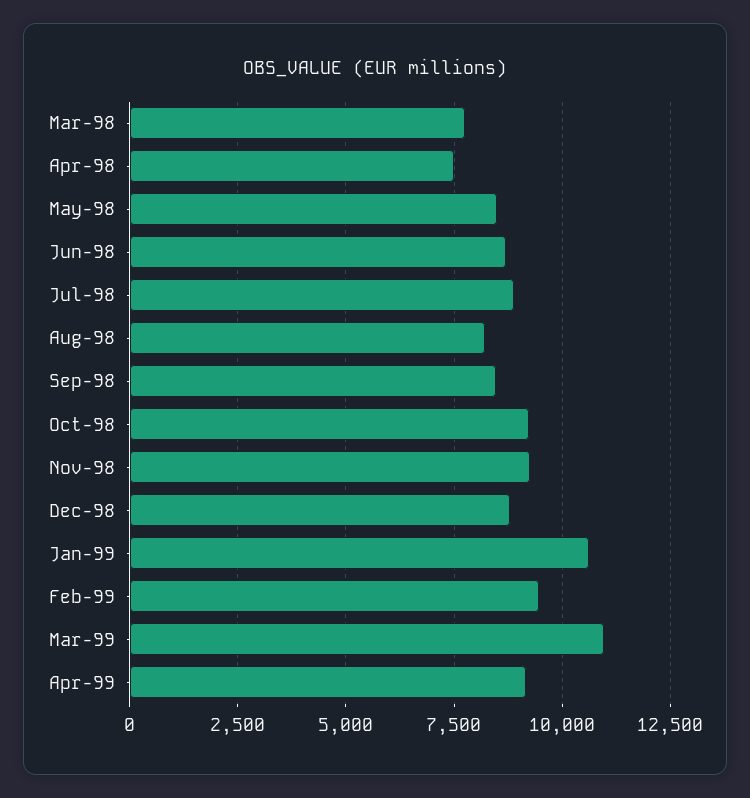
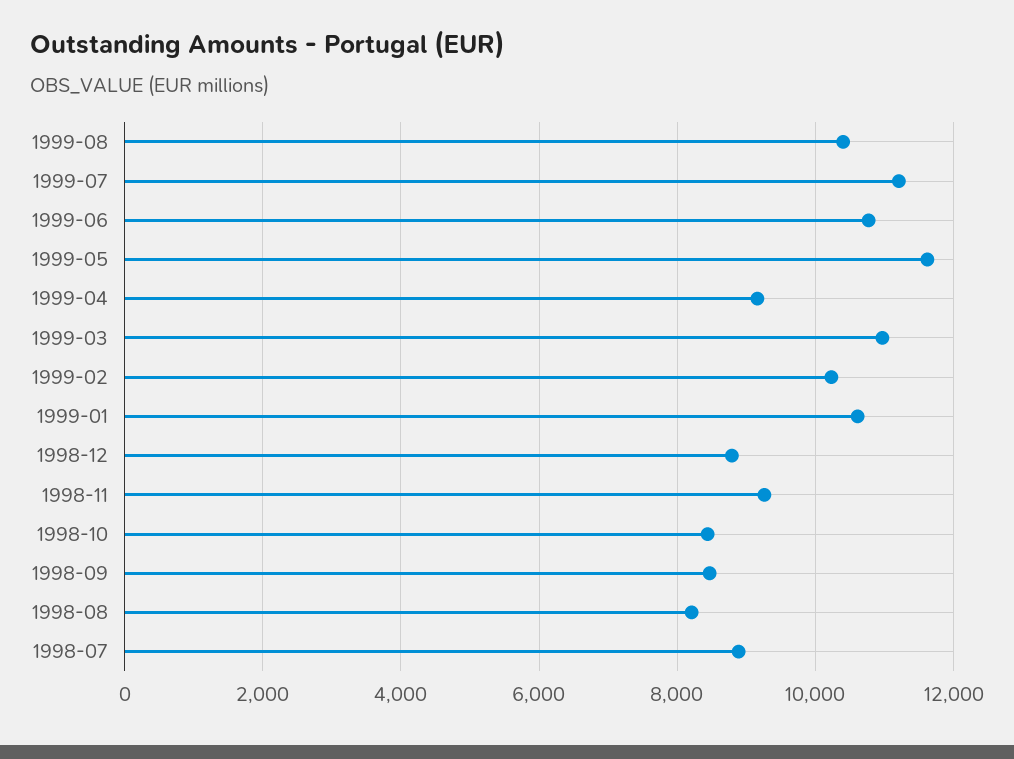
Mar-98: 7750 -> none
Apr-98: 7500 -> none
May-98: 8500 -> none
Jun-98: 8750 -> none
Oct-98: 9250 -> 8400
Feb-99: 9500 -> 10200
1999-08: none -> 10400
1999-07: none -> 11200
1999-06: none -> 10800
1999-05: none -> 11600

